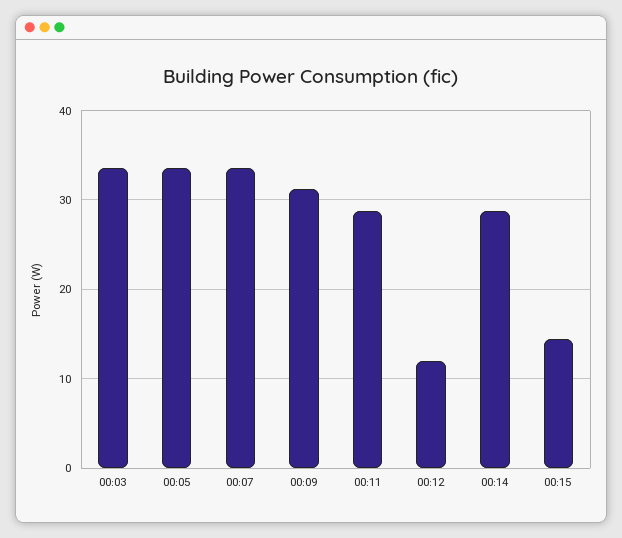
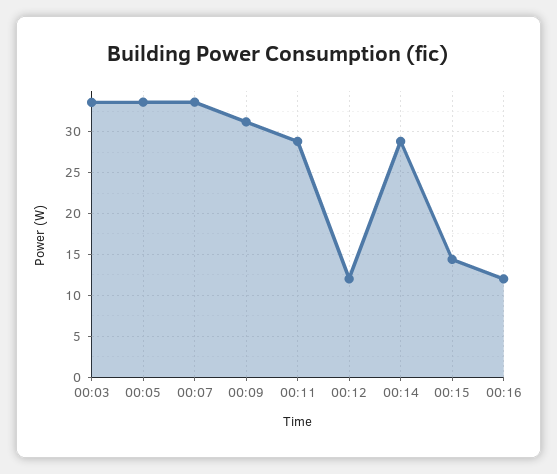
00:16: none -> 12

